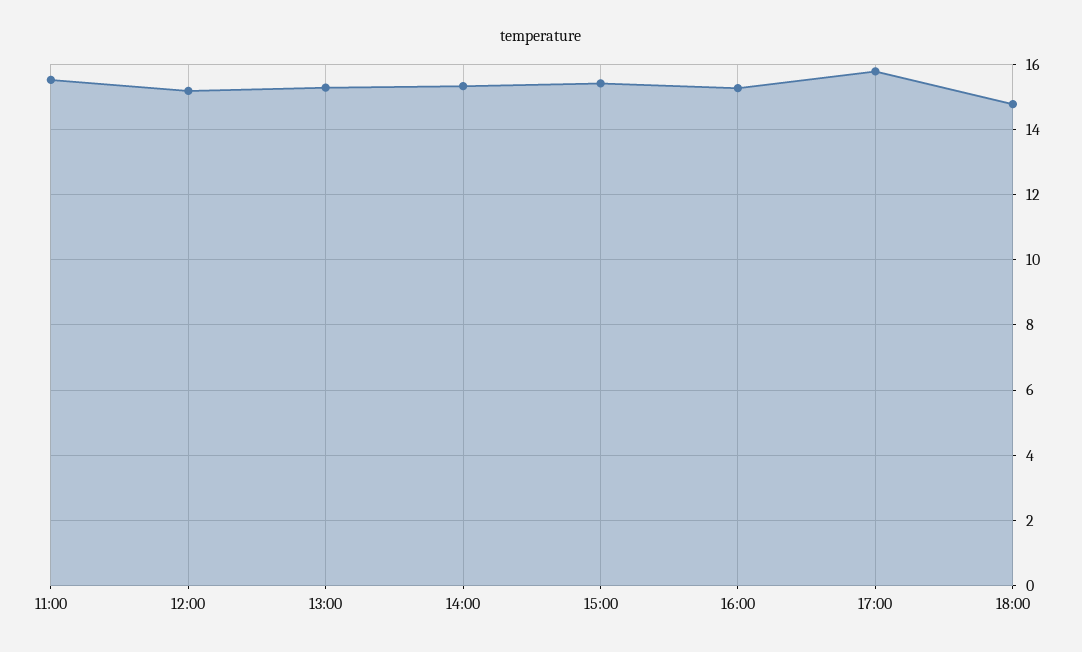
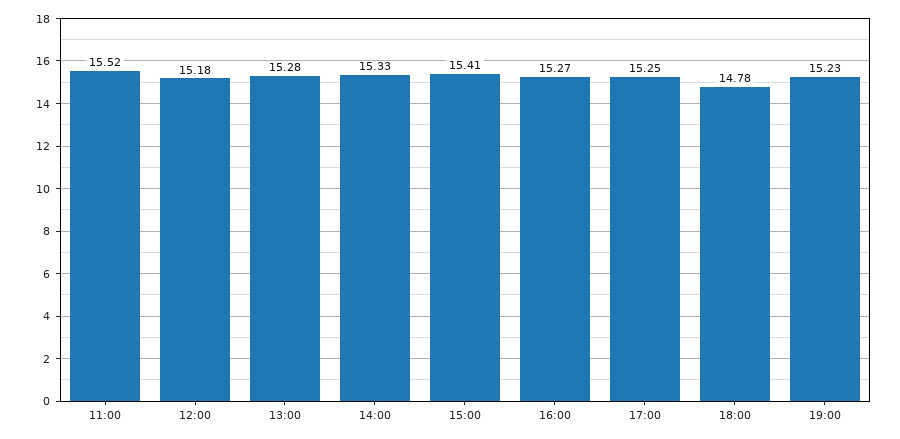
17:00: 15.8 -> 15.25
19:00: none -> 15.23

